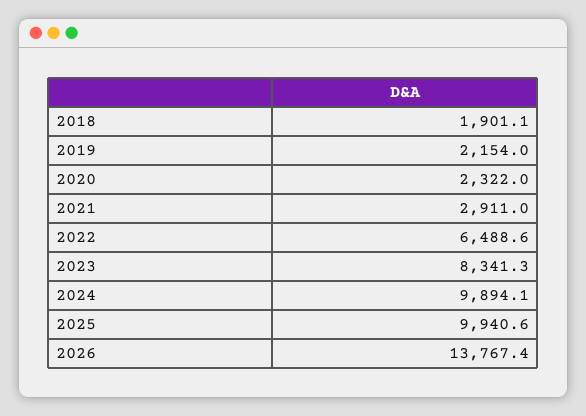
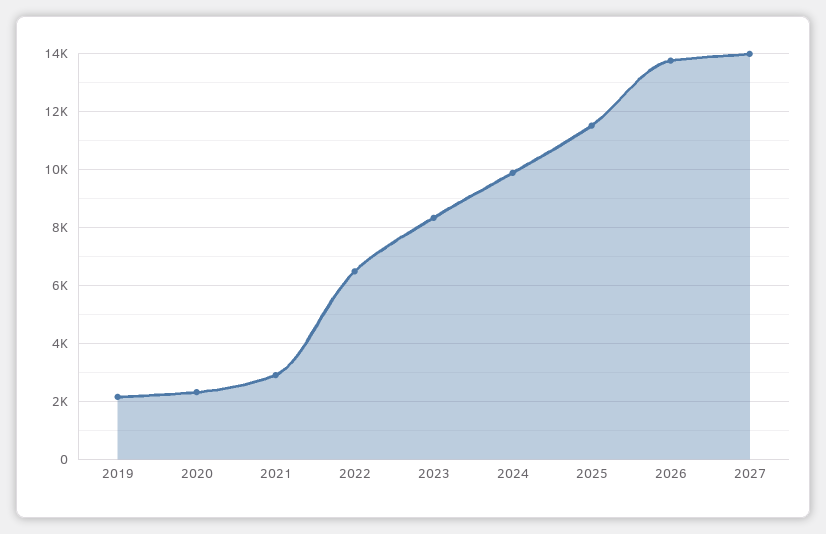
2018: 1901.1 -> none
2025: 9940.6 -> 11500
2027: none -> 14000

